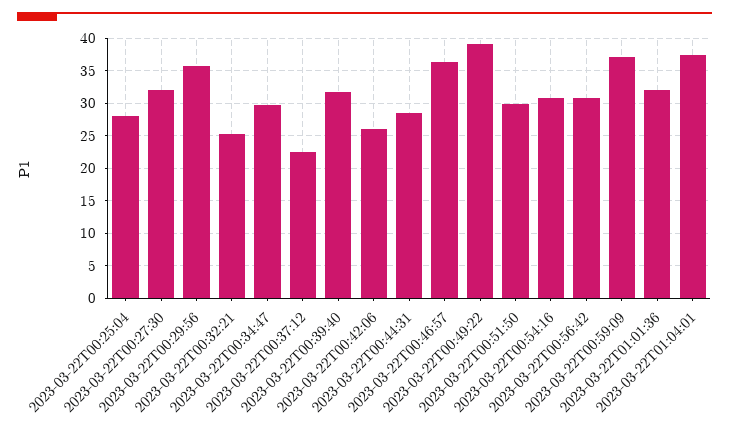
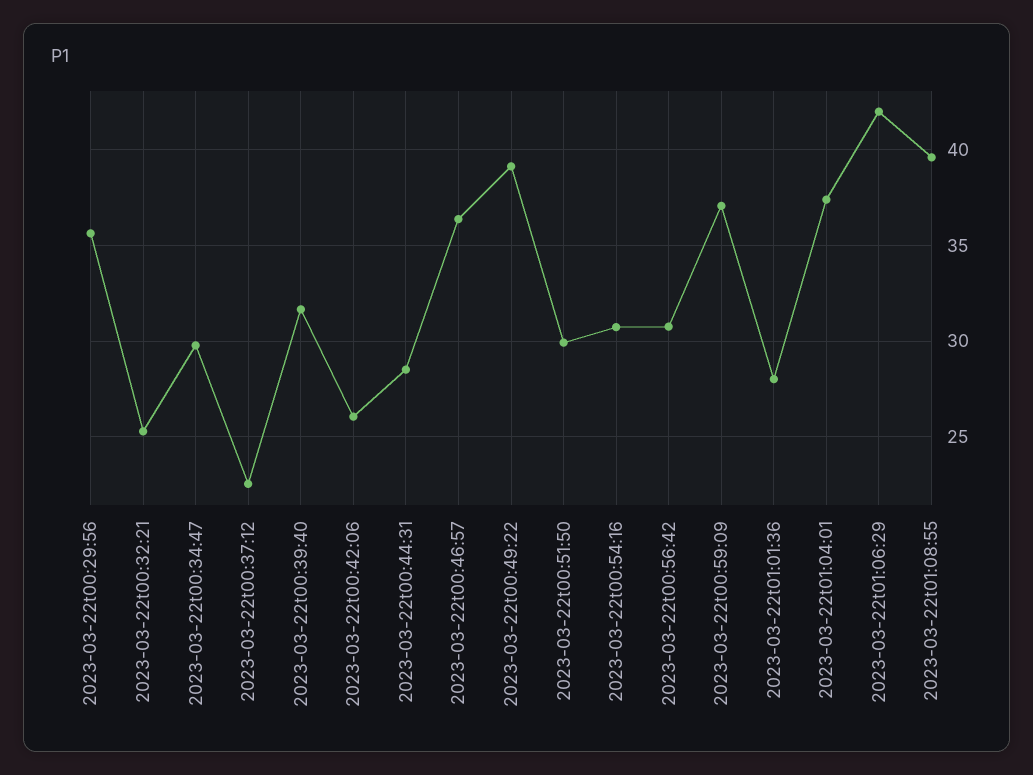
2023-03-22T00:25:04: 28 -> none
2023-03-22T00:27:30: 32 -> none
2023-03-22T01:01:36: 32 -> 28
2023-03-22t01:06:29: none -> 42
2023-03-22t01:08:55: none -> 39.5

